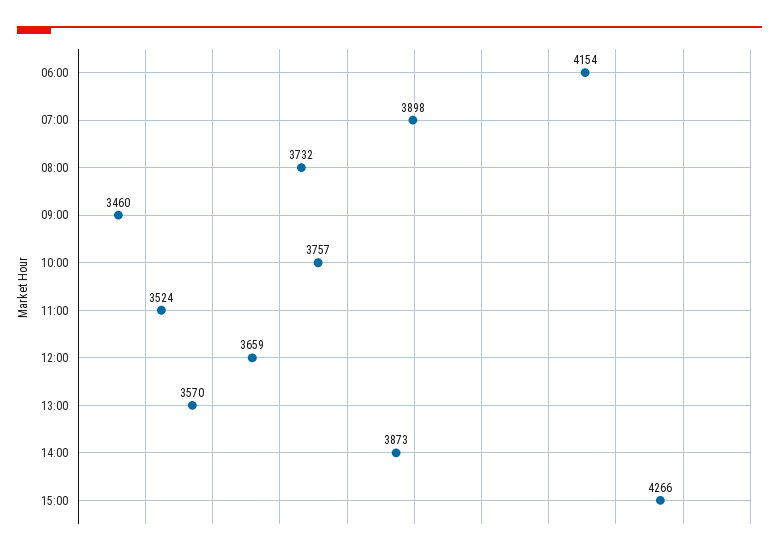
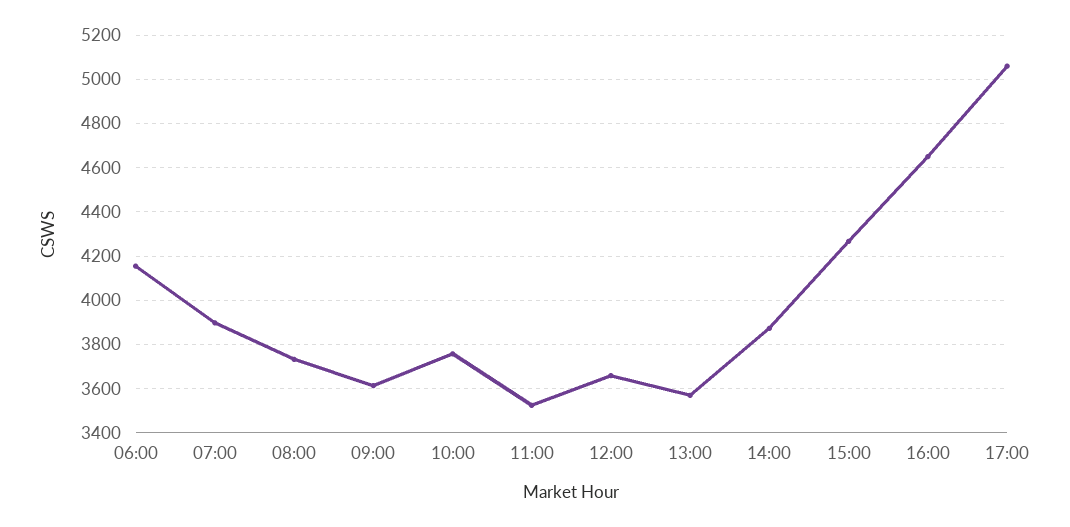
09:00: 3460 -> 3600
16:00: none -> 4650
17:00: none -> 5050

